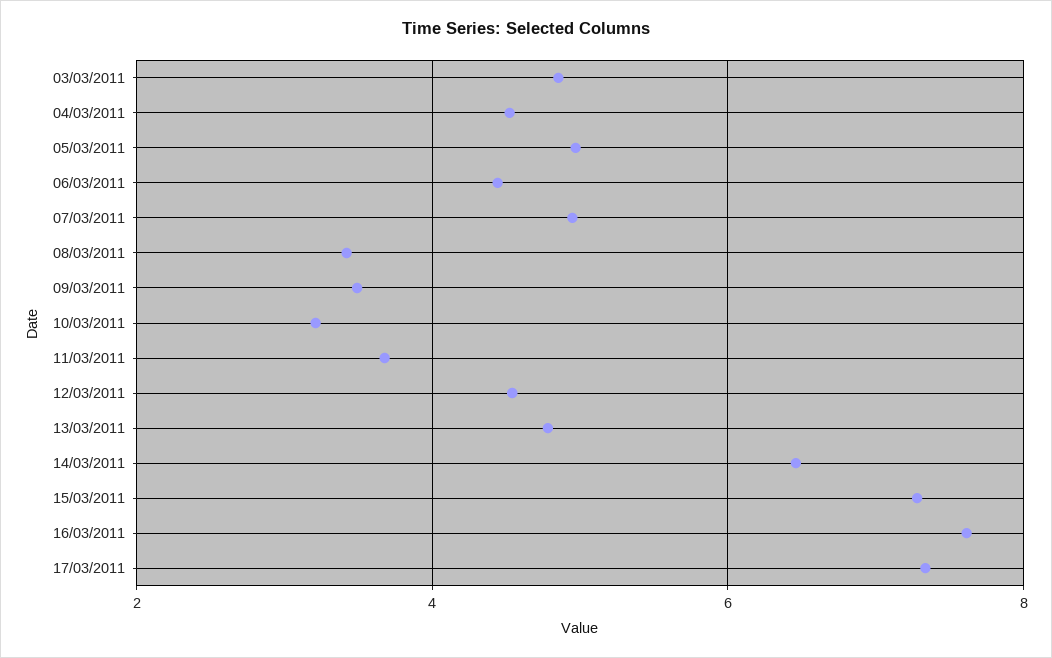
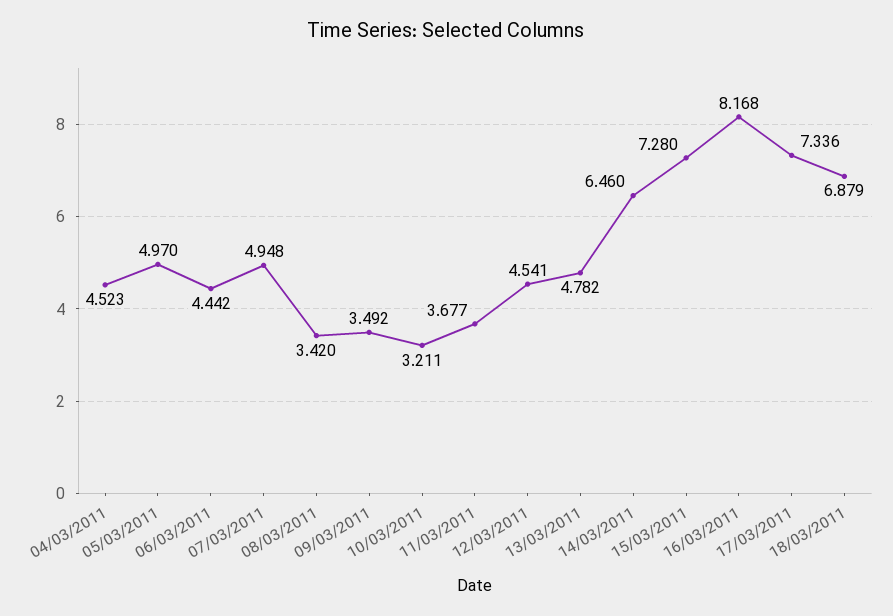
03/03/2011: 4.8 -> none
16/03/2011: 7.6 -> 8.168
18/03/2011: none -> 6.879

